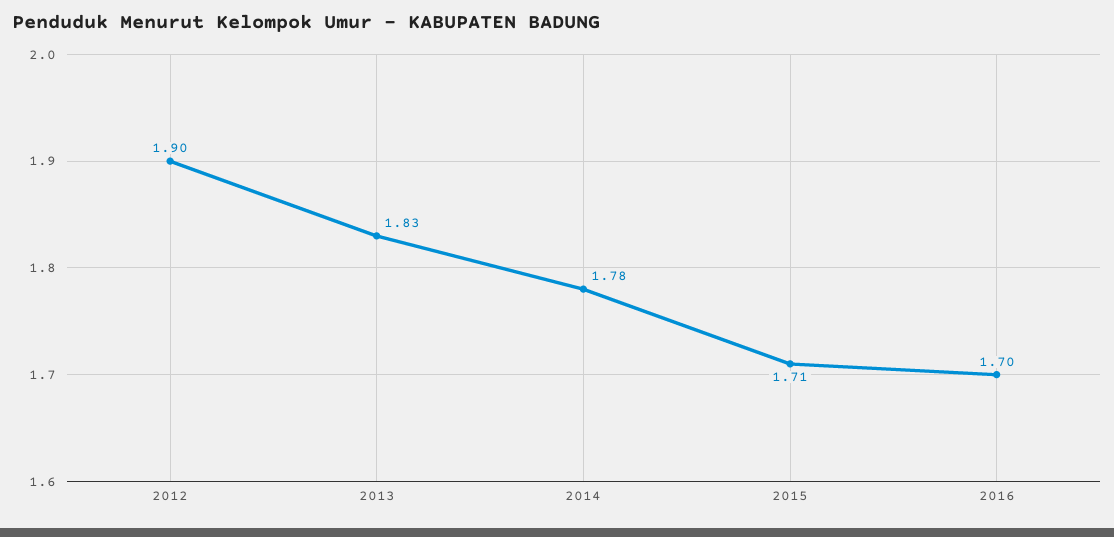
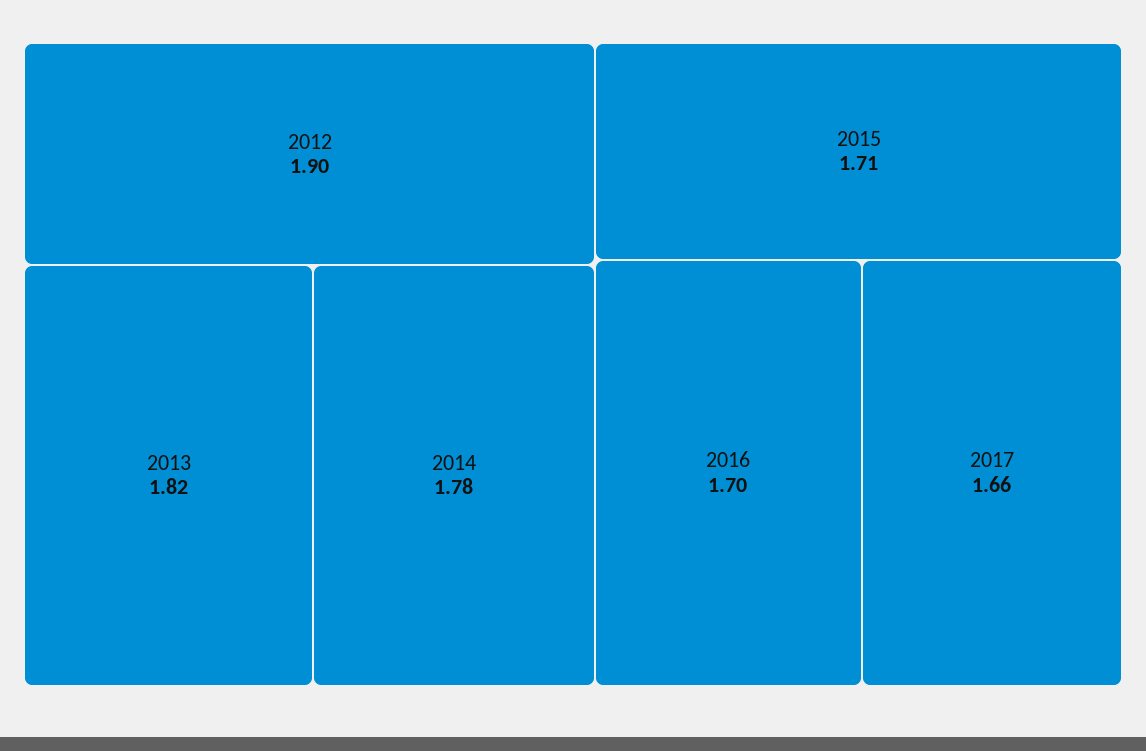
2013: 1.83 -> 1.82
2017: none -> 1.66

